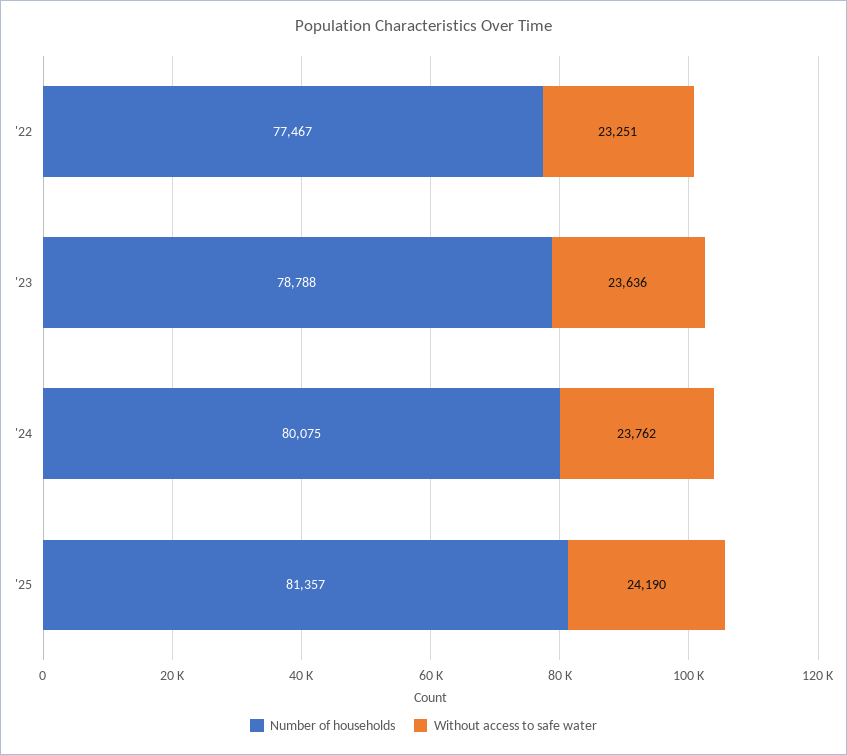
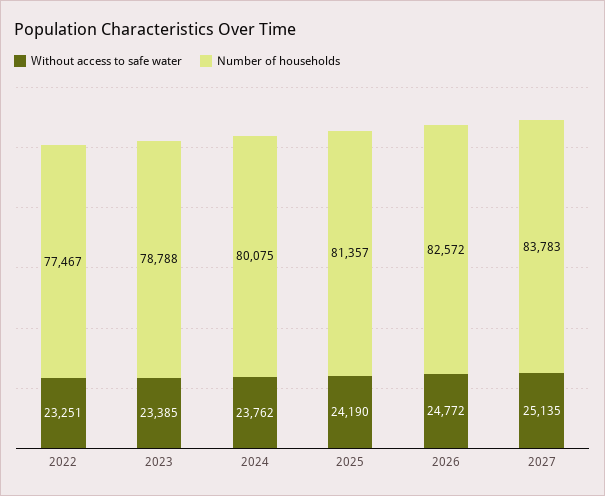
Without access to safe water, '23: 23636 -> 23385
Without access to safe water, 2026: none -> 24772
Number of households, 2026: none -> 82572
Without access to safe water, 2027: none -> 25135
Number of households, 2027: none -> 83783

